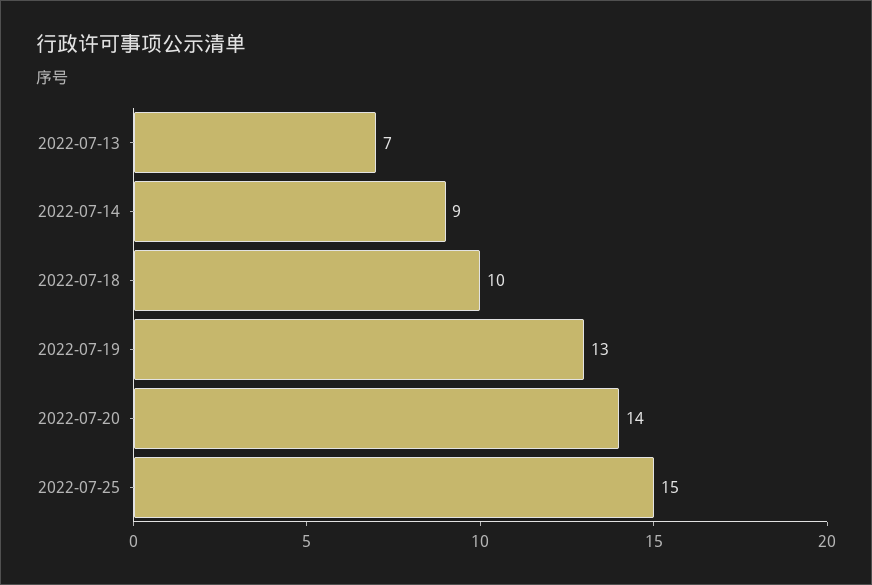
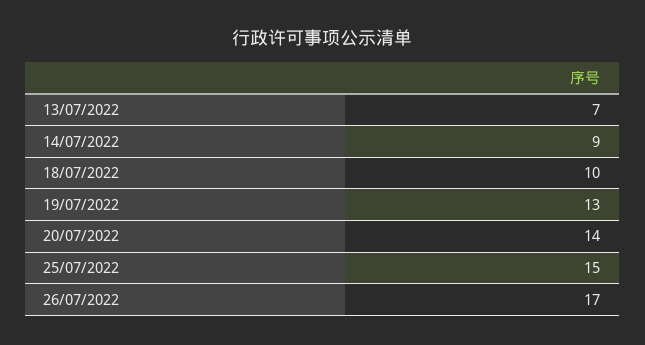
26/07/2022: none -> 17

